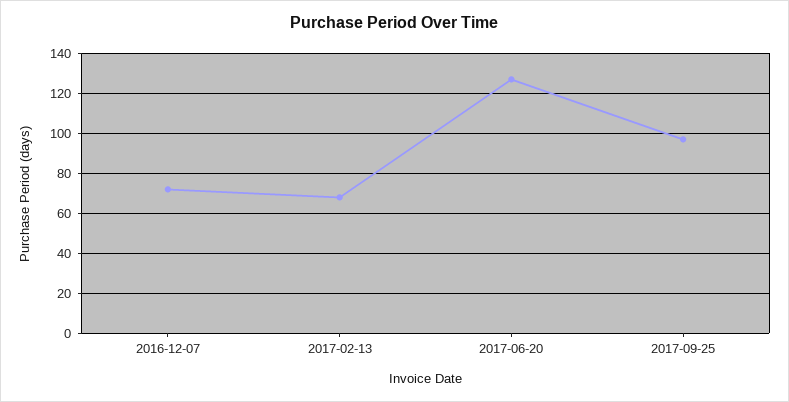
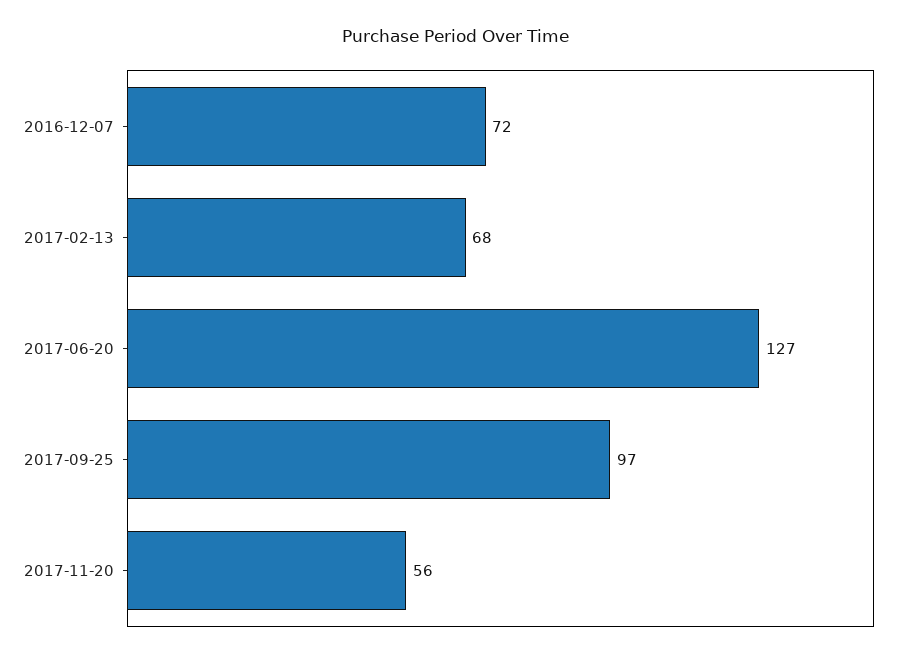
2017-11-20: none -> 56

